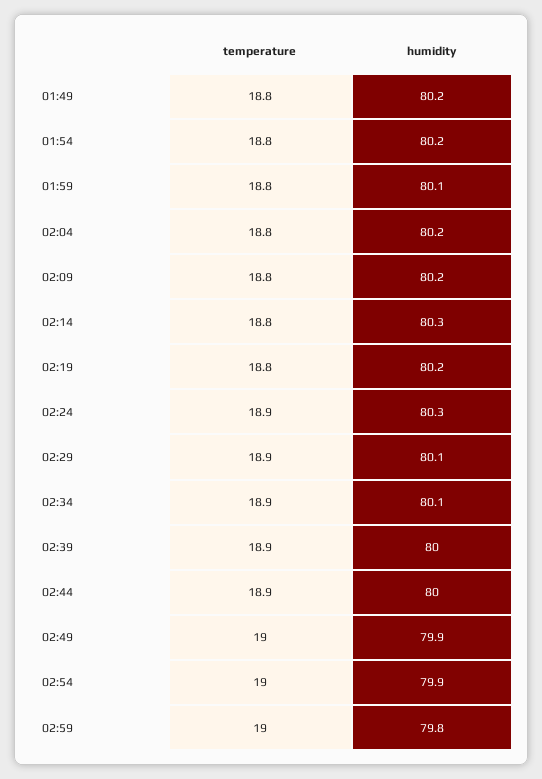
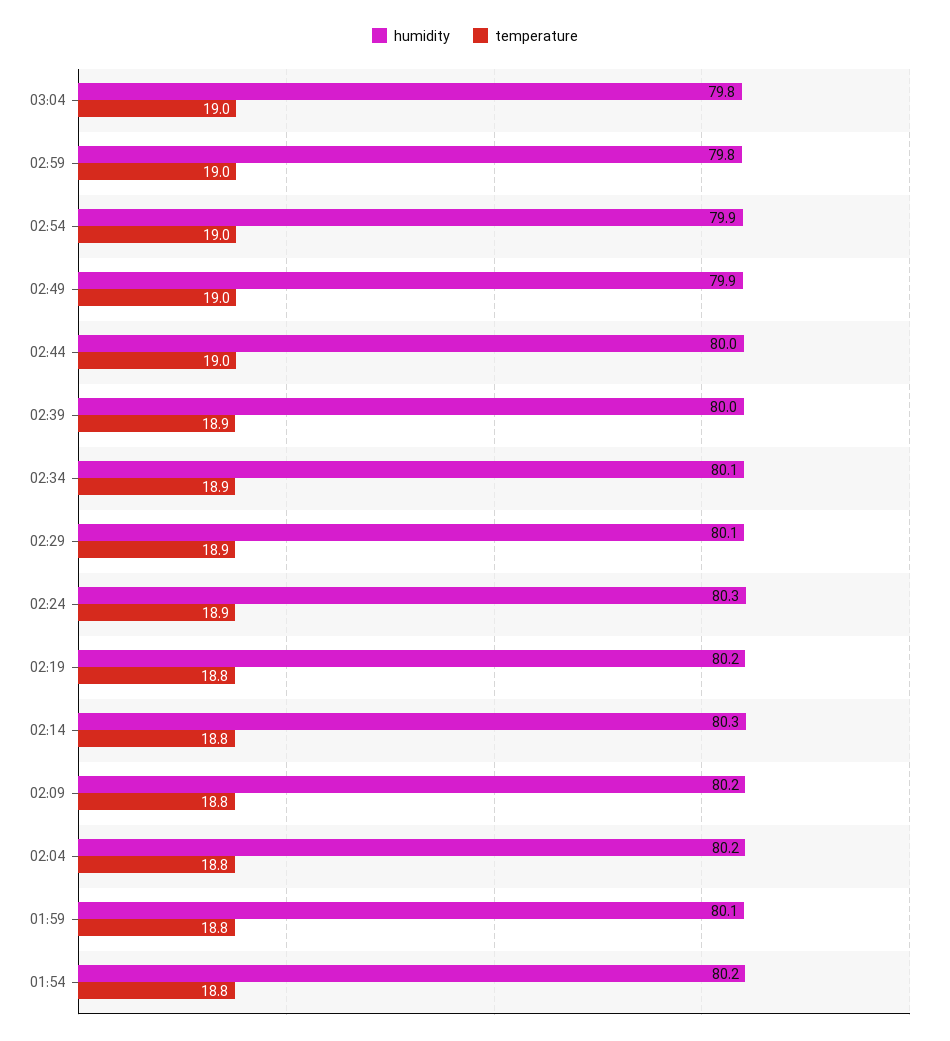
temperature, 01:49: 18.8 -> none
humidity, 01:49: 80.2 -> none
temperature, 02:44: 18.9 -> 19
humidity, 03:04: none -> 79.8
temperature, 03:04: none -> 19

